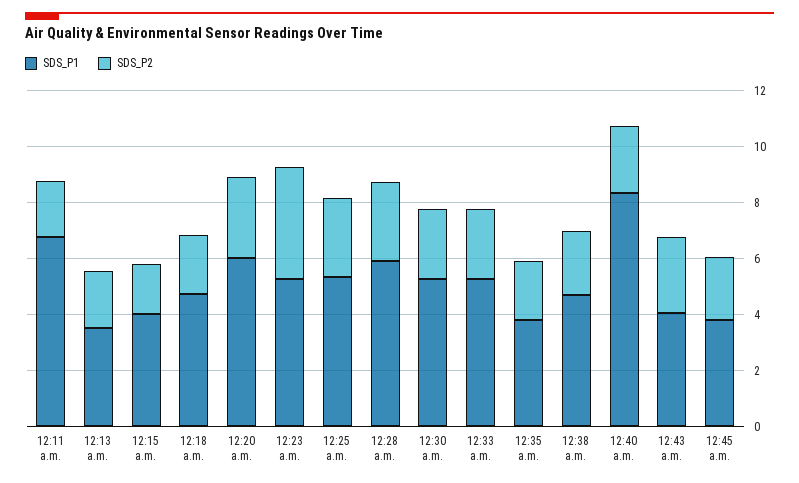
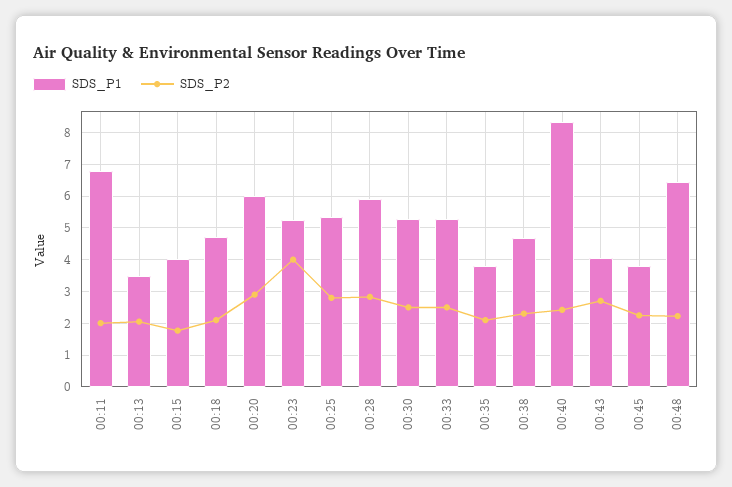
SDS_P1, 00:48: none -> 6.4
SDS_P2, 00:48: none -> 2.2

